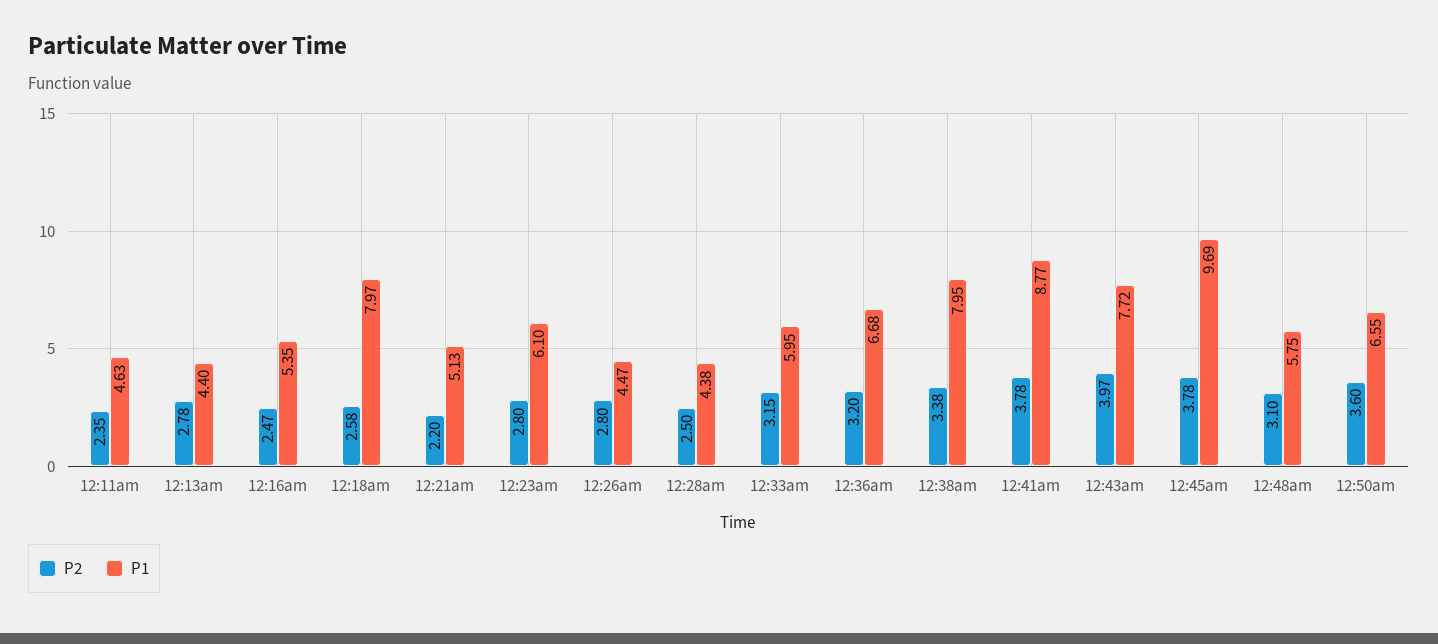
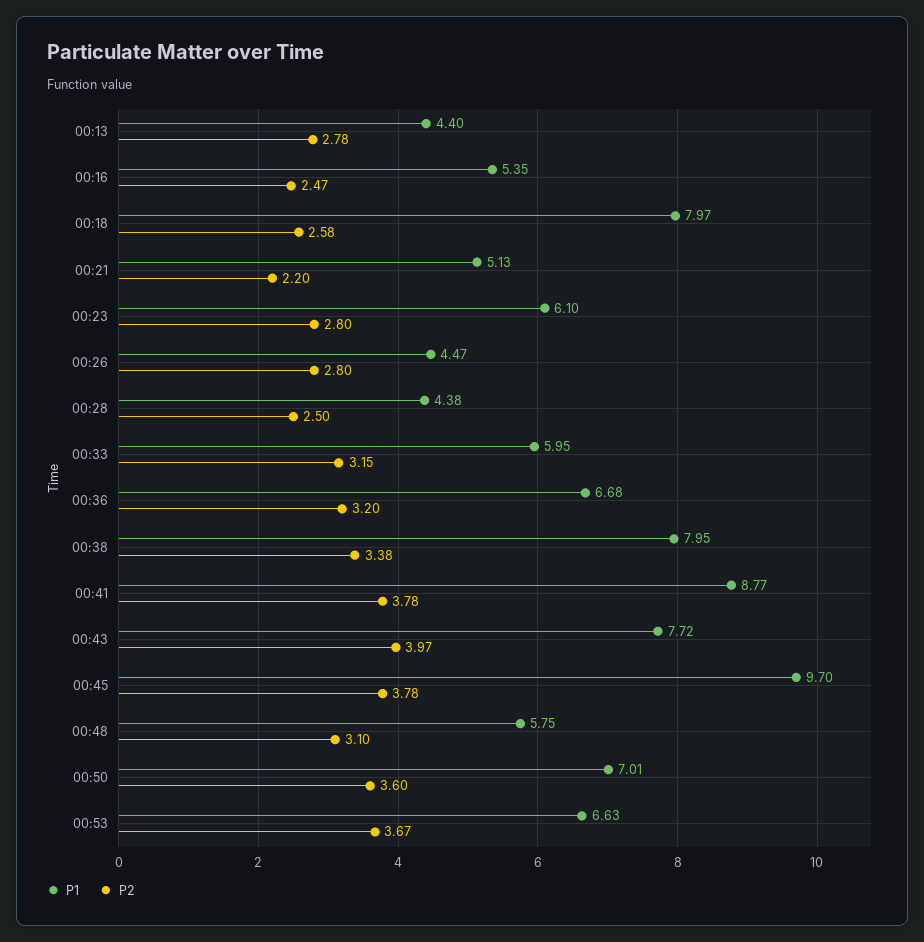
P2, 12:11am: 2.35 -> none
P1, 12:11am: 4.63 -> none
P1, 12:45am: 9.69 -> 9.7
P1, 12:50am: 6.55 -> 7.01
P1, 00:53: none -> 6.63
P2, 00:53: none -> 3.67

